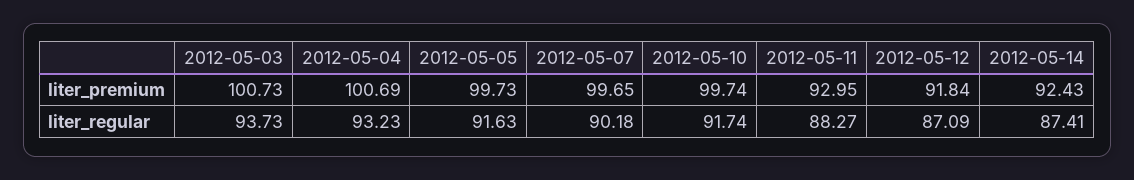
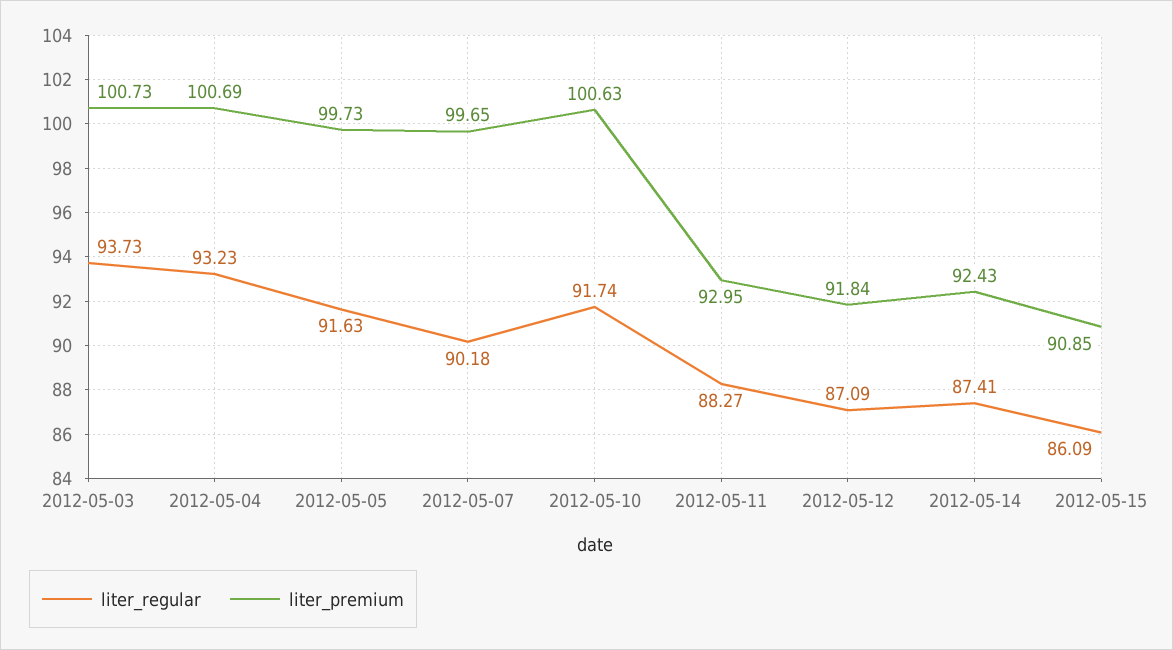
liter_premium, 2012-05-10: 99.74 -> 100.63
liter_regular, 2012-05-15: none -> 86.09
liter_premium, 2012-05-15: none -> 90.85

